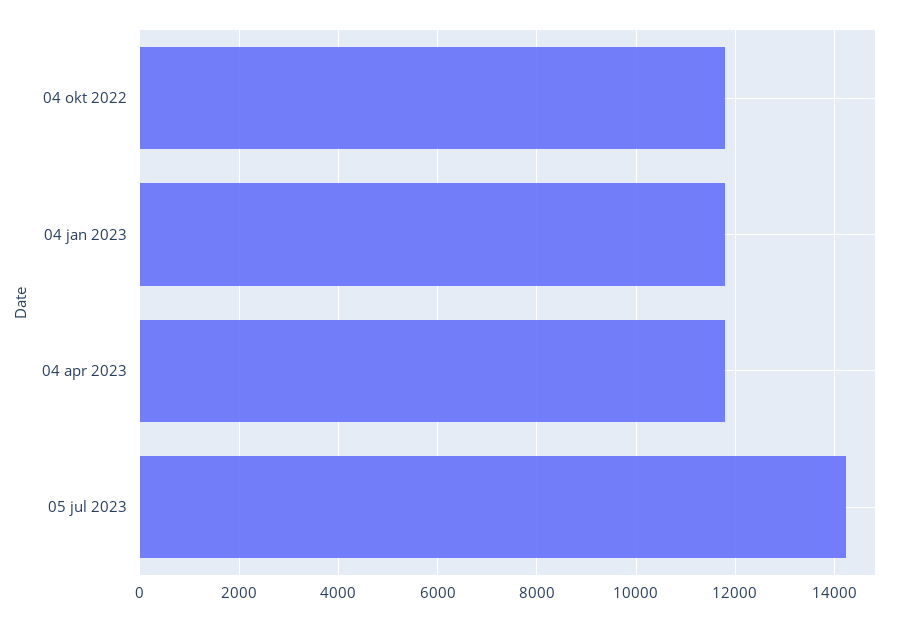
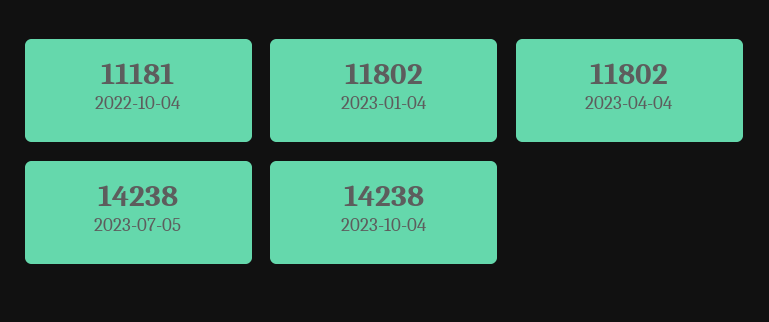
04 okt 2022: 11800 -> 11181
2023-10-04: none -> 14238

